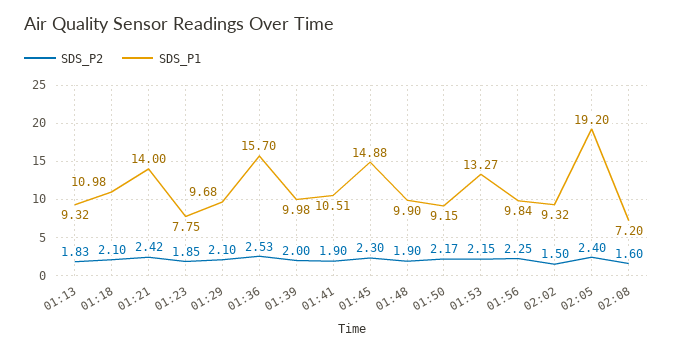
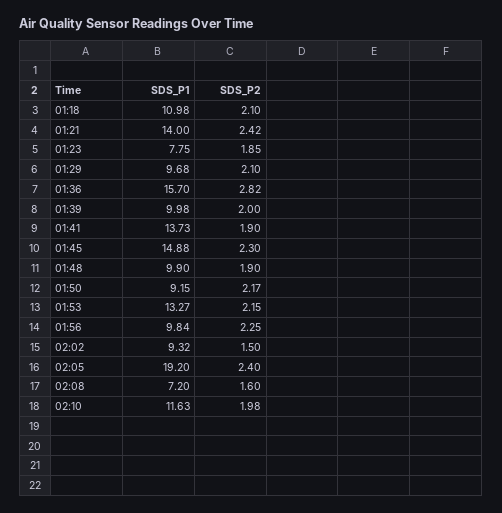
SDS_P2, 01:13: 1.83 -> none
SDS_P1, 01:13: 9.32 -> none
SDS_P2, 01:36: 2.53 -> 2.82
SDS_P1, 01:41: 10.51 -> 13.73
SDS_P1, 02:10: none -> 11.63
SDS_P2, 02:10: none -> 1.98

